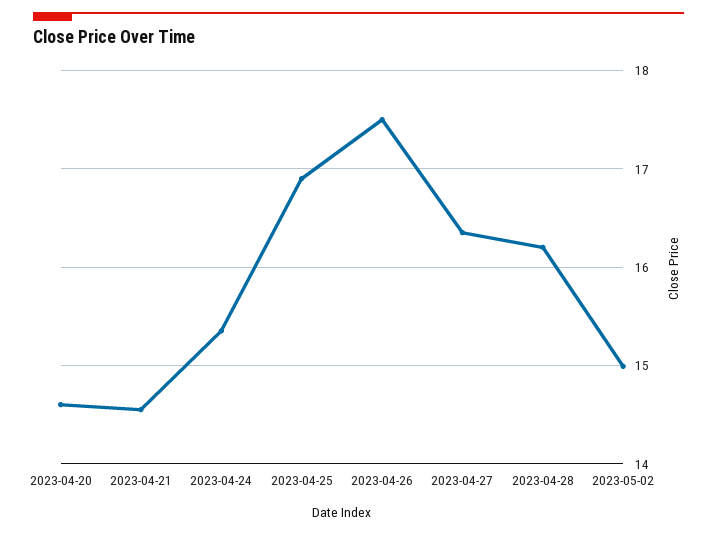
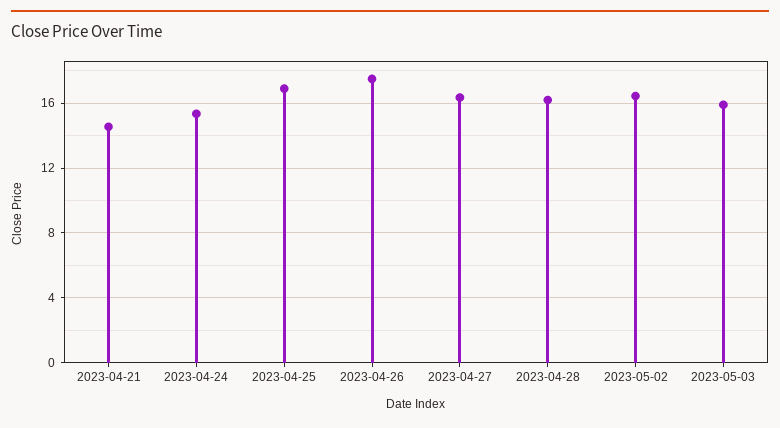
2023-04-20: 14.6 -> none
2023-05-02: 15 -> 16.5
2023-05-03: none -> 16

